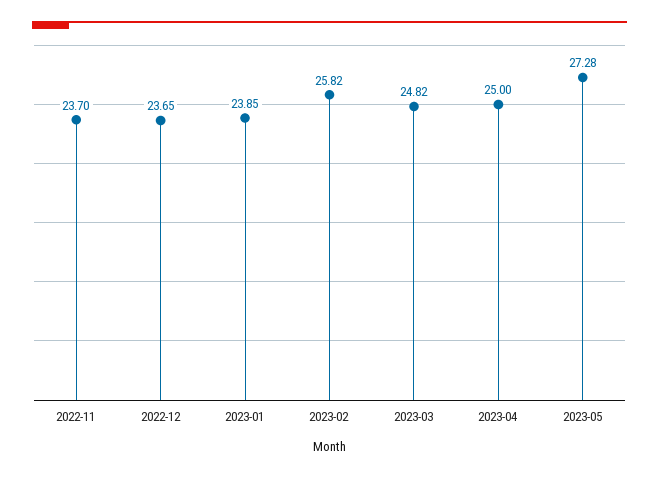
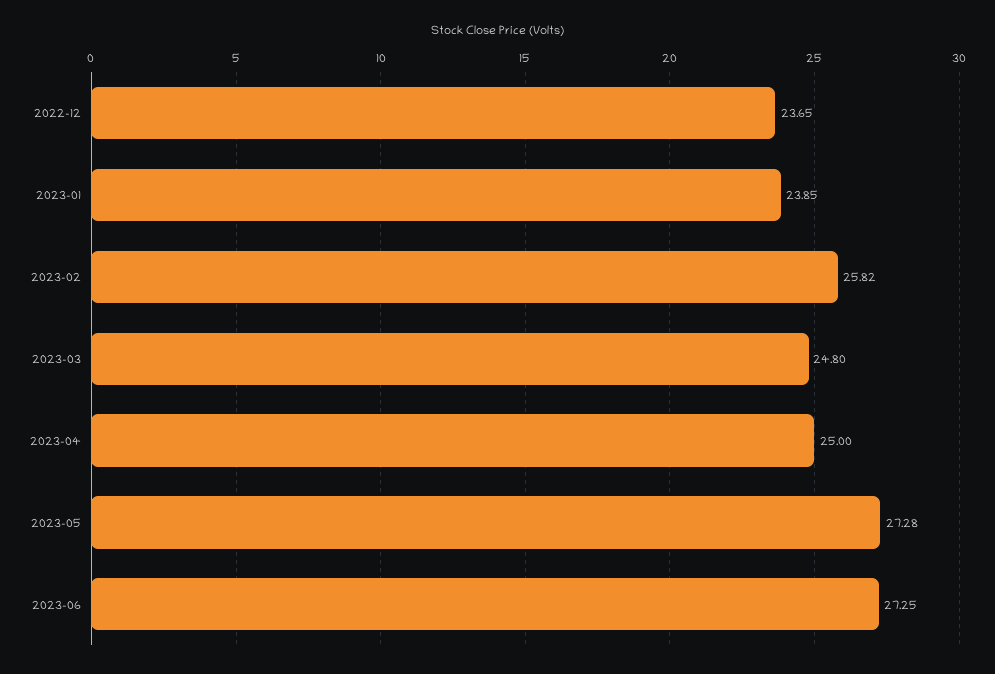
2022-11: 23.7 -> none
2023-03: 24.82 -> 24.8
2023-06: none -> 27.25

